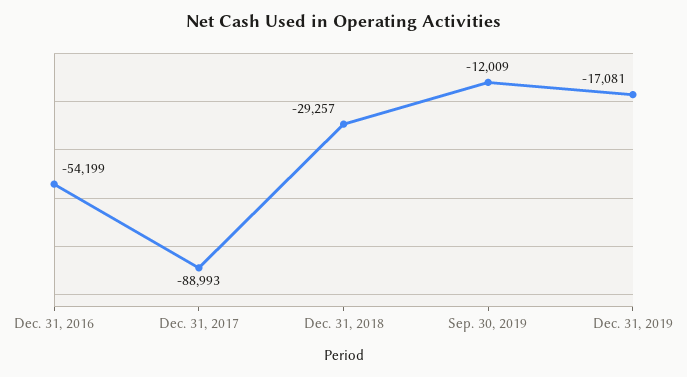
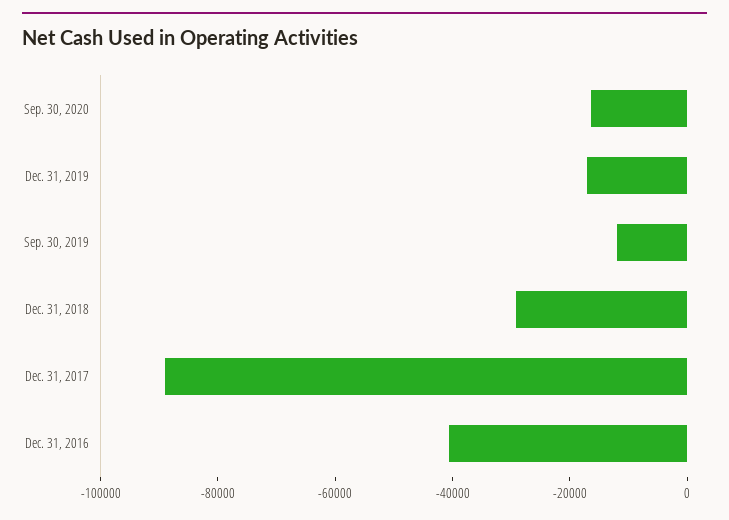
Dec. 31, 2016: -54199 -> -40000
Sep. 30, 2020: none -> -15000

